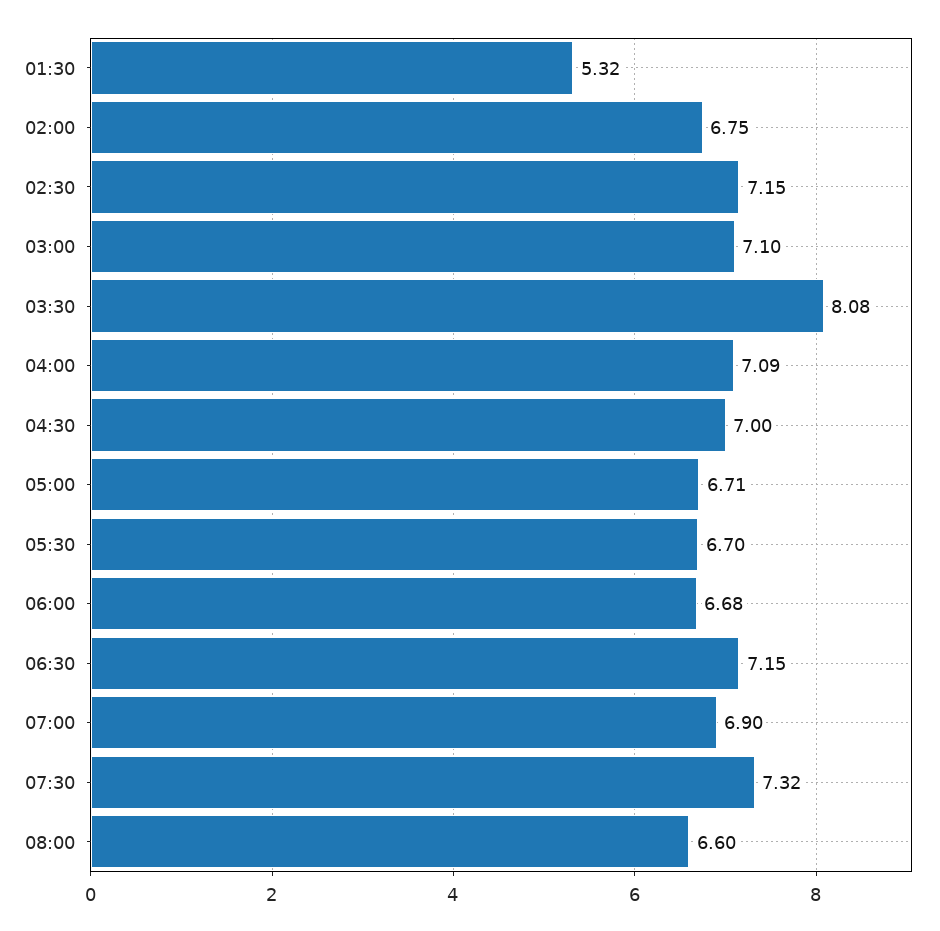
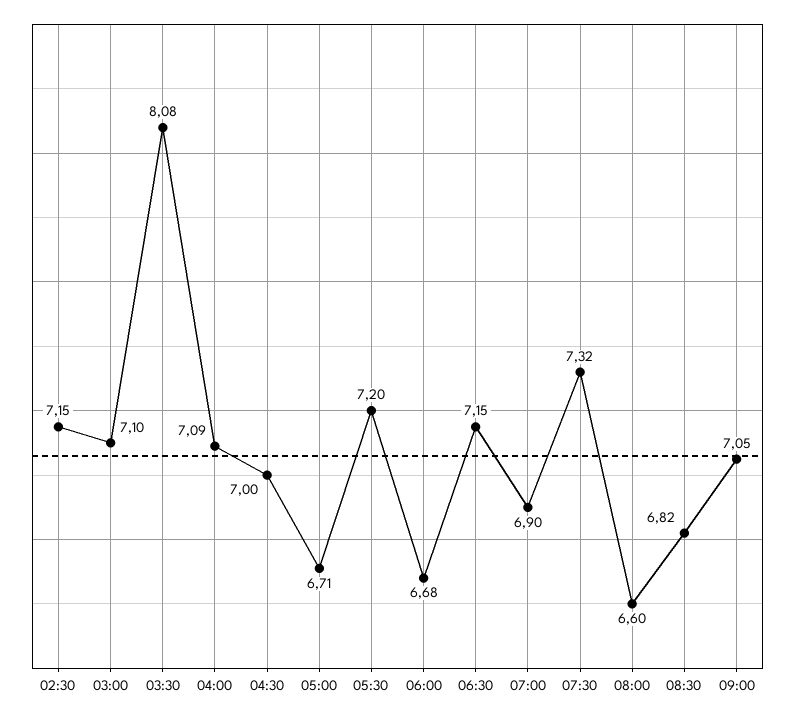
01:30: 5.32 -> none
02:00: 6.75 -> none
05:30: 6.7 -> 7.2
08:30: none -> 6.82
09:00: none -> 7.05

